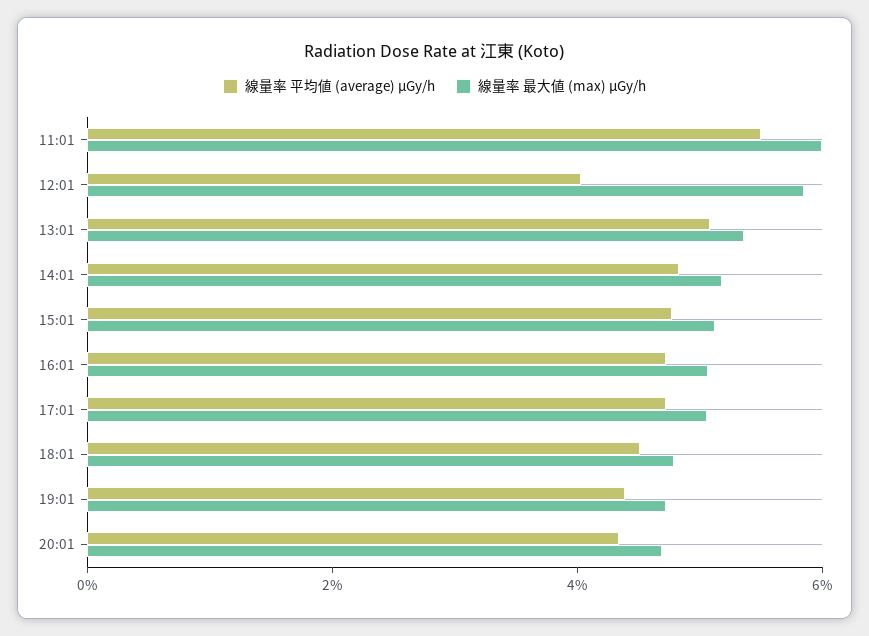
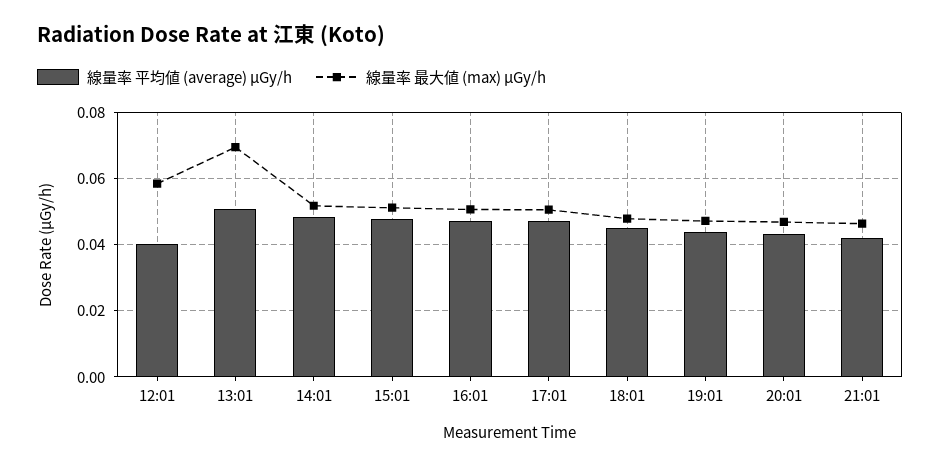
線量率 平均値 (average) μGy/h, 11:01: 0.055 -> none
線量率 最大値 (max) μGy/h, 11:01: 0.06 -> none
線量率 最大値 (max) μGy/h, 13:01: 0.055 -> 0.07
線量率 平均値 (average) μGy/h, 21:01: none -> 0.042
線量率 最大値 (max) μGy/h, 21:01: none -> 0.046

